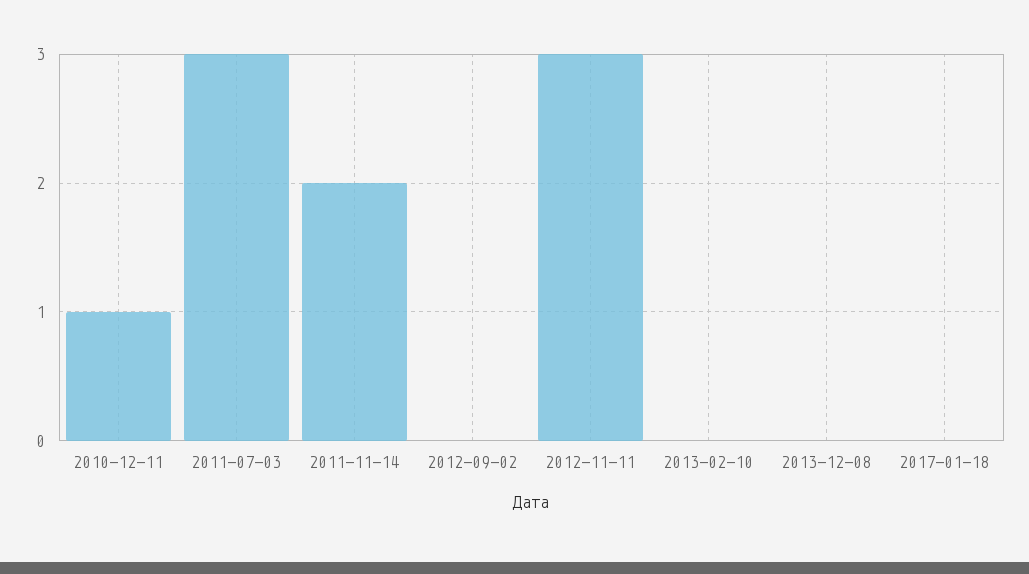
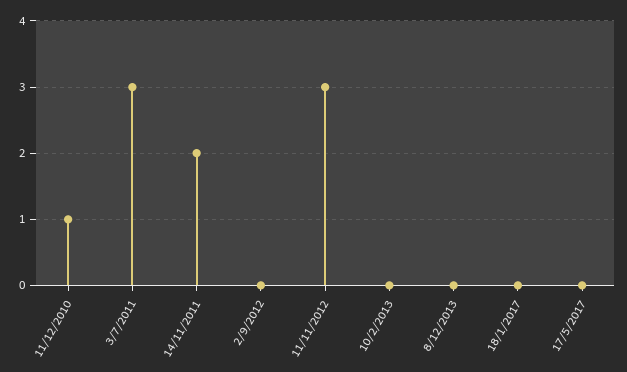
17/5/2017: none -> 0

